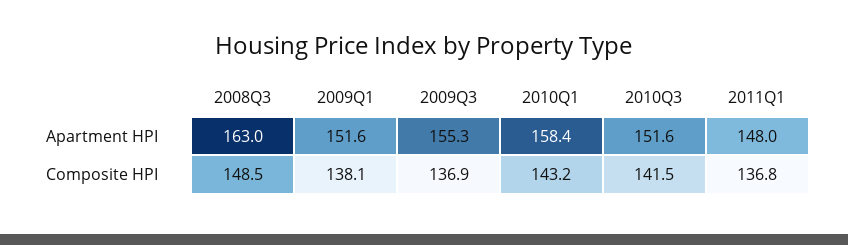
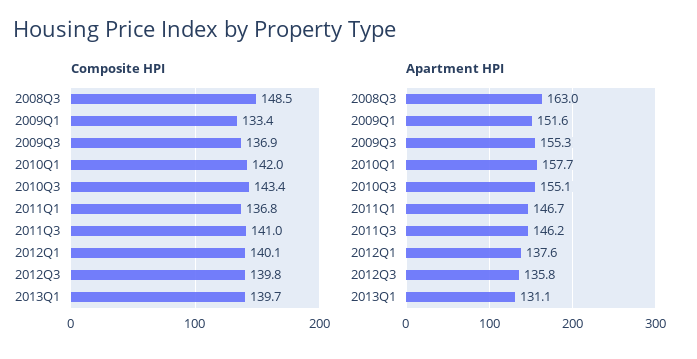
Apartment HPI, 2010Q1: 158.4 -> 157.7
Apartment HPI, 2010Q3: 151.6 -> 155.1
Apartment HPI, 2011Q1: 148 -> 146.7
Composite HPI, 2009Q1: 138.1 -> 133.4
Composite HPI, 2010Q1: 143.2 -> 142
Composite HPI, 2010Q3: 141.5 -> 143.4
Composite HPI, 2011Q3: none -> 141
Composite HPI, 2012Q1: none -> 140.1
Composite HPI, 2012Q3: none -> 139.8
Composite HPI, 2013Q1: none -> 139.7
Apartment HPI, 2011Q3: none -> 146.2
Apartment HPI, 2012Q1: none -> 137.6
Apartment HPI, 2012Q3: none -> 135.8
Apartment HPI, 2013Q1: none -> 131.1

